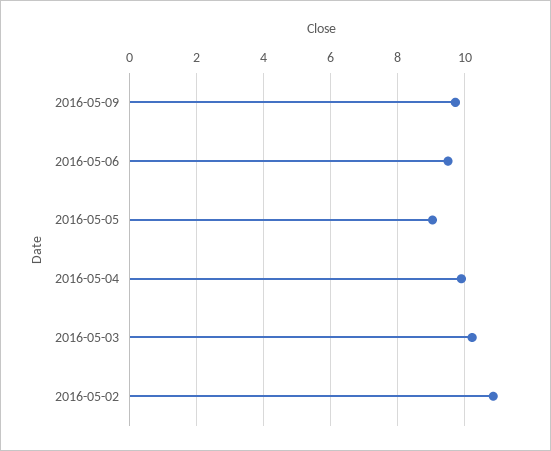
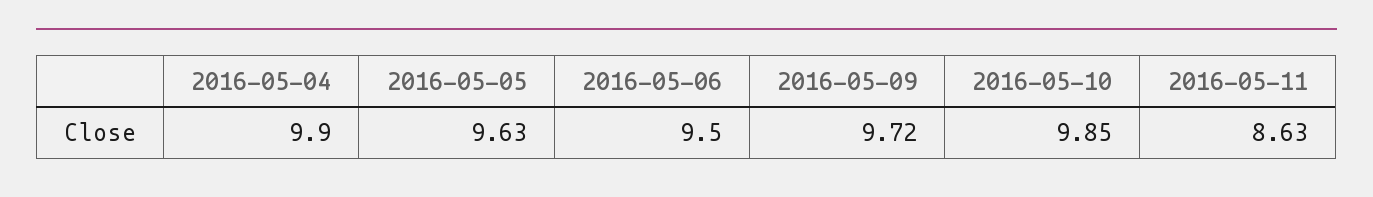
2016-05-05: 9 -> 9.63
2016-05-03: 10.2 -> none
2016-05-02: 10.8 -> none
2016-05-10: none -> 9.85
2016-05-11: none -> 8.63

